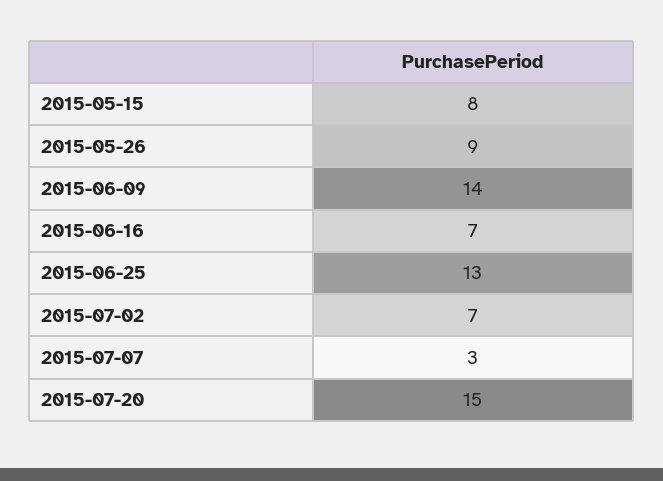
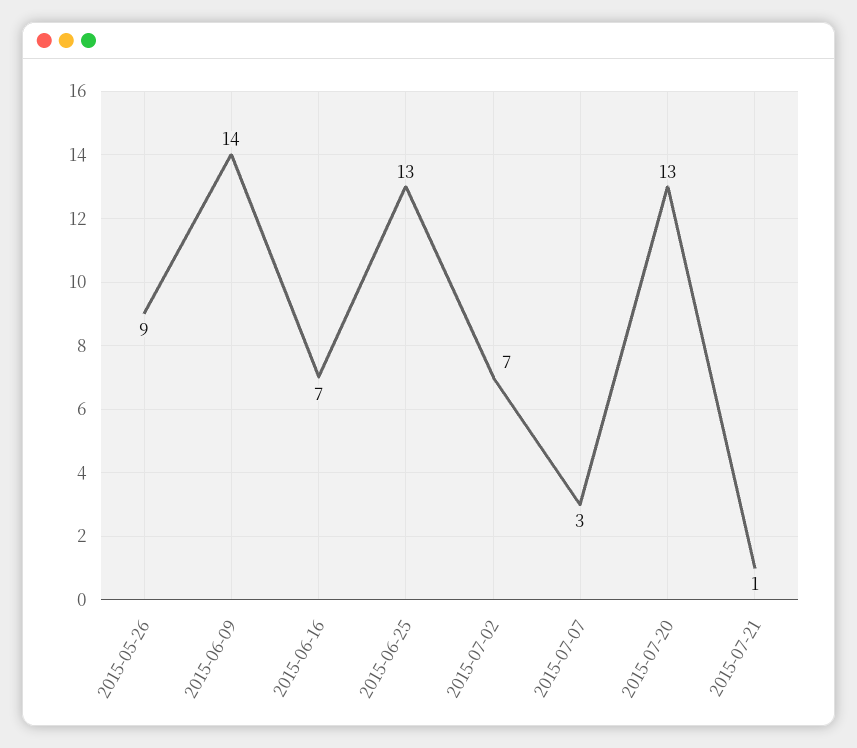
2015-05-15: 8 -> none
2015-07-20: 15 -> 13
2015-07-21: none -> 1

